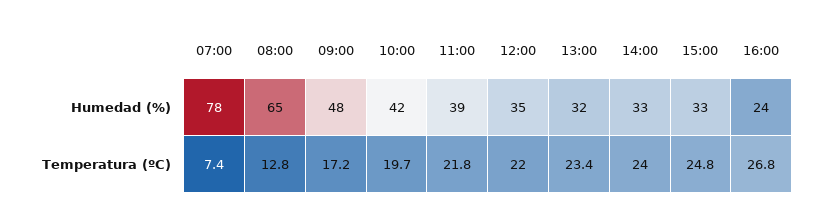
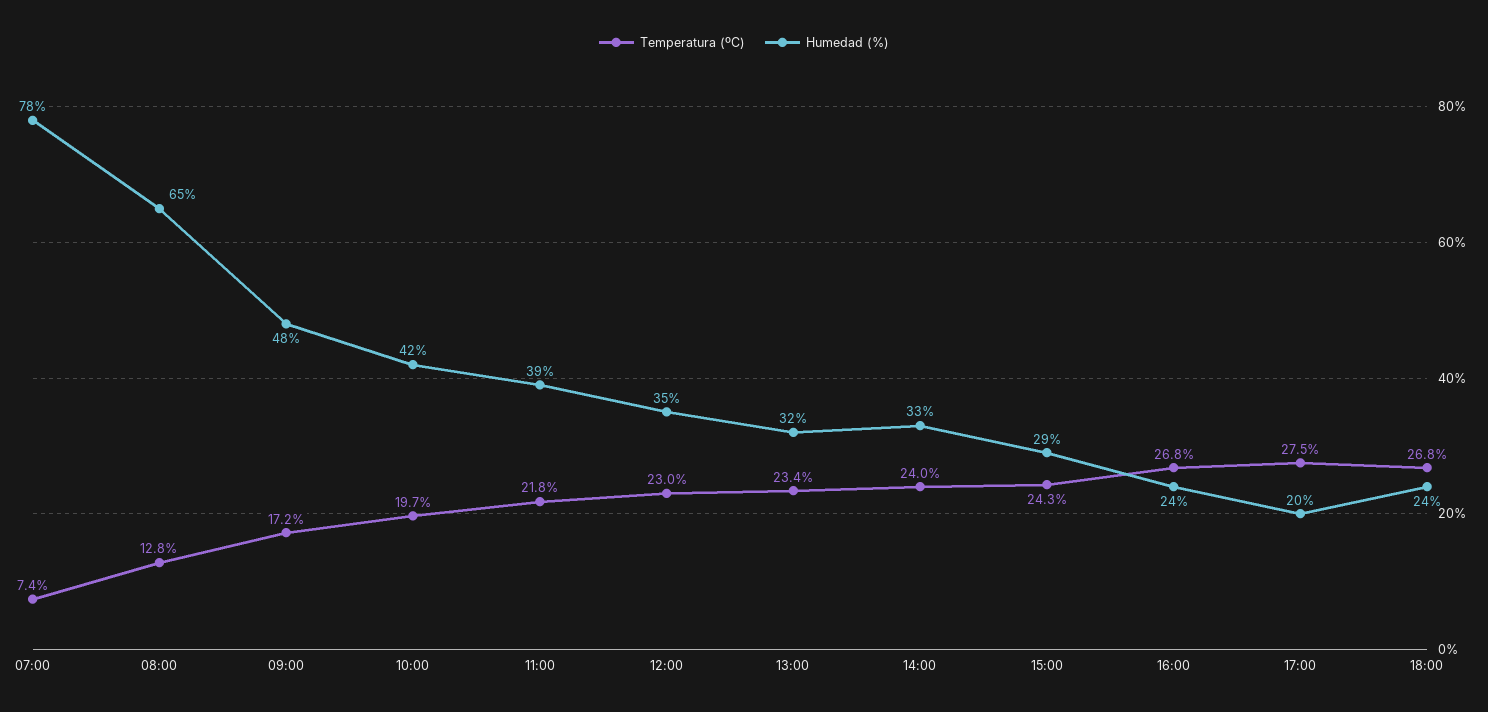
Humedad (%), 15:00: 33 -> 29
Temperatura (ºC), 12:00: 22 -> 23
Temperatura (ºC), 15:00: 24.8 -> 24.3
Temperatura (ºC), 17:00: none -> 27.5
Humedad (%), 17:00: none -> 20
Temperatura (ºC), 18:00: none -> 26.8
Humedad (%), 18:00: none -> 24

